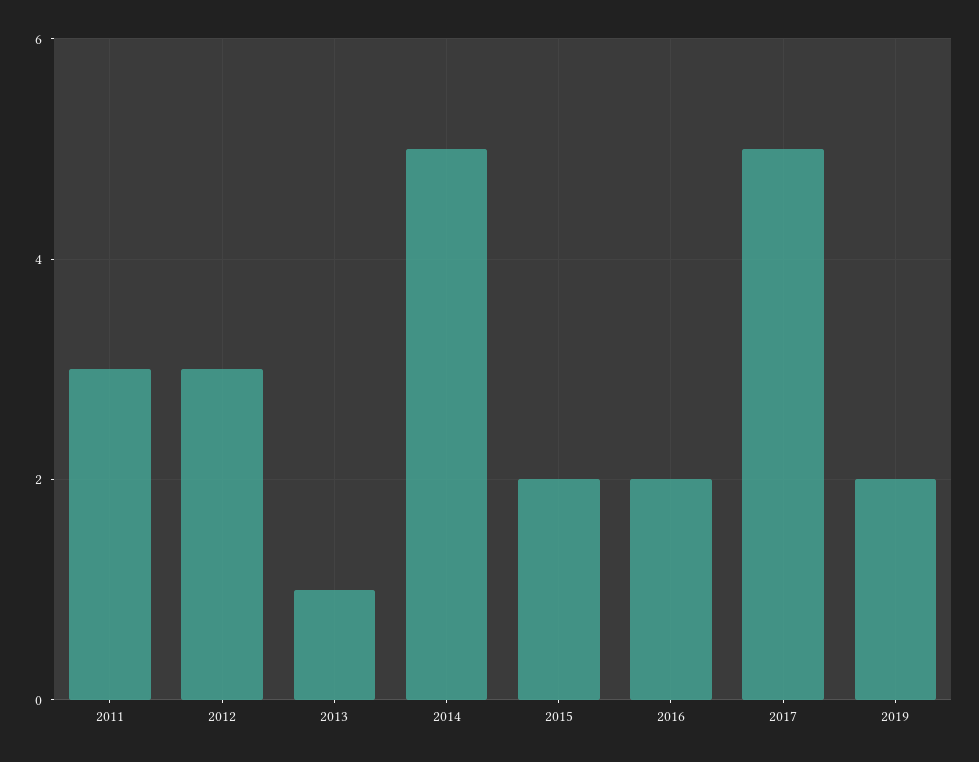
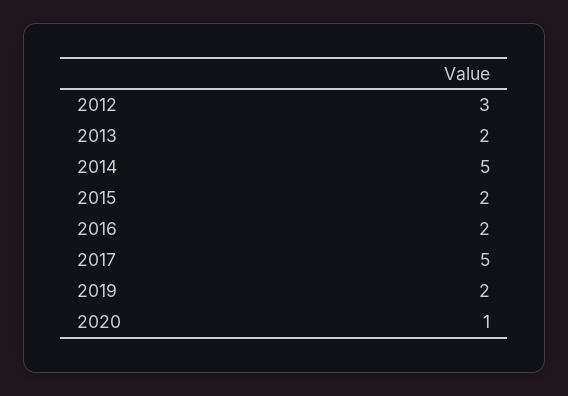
2011: 3 -> none
2013: 1 -> 2
2020: none -> 1

